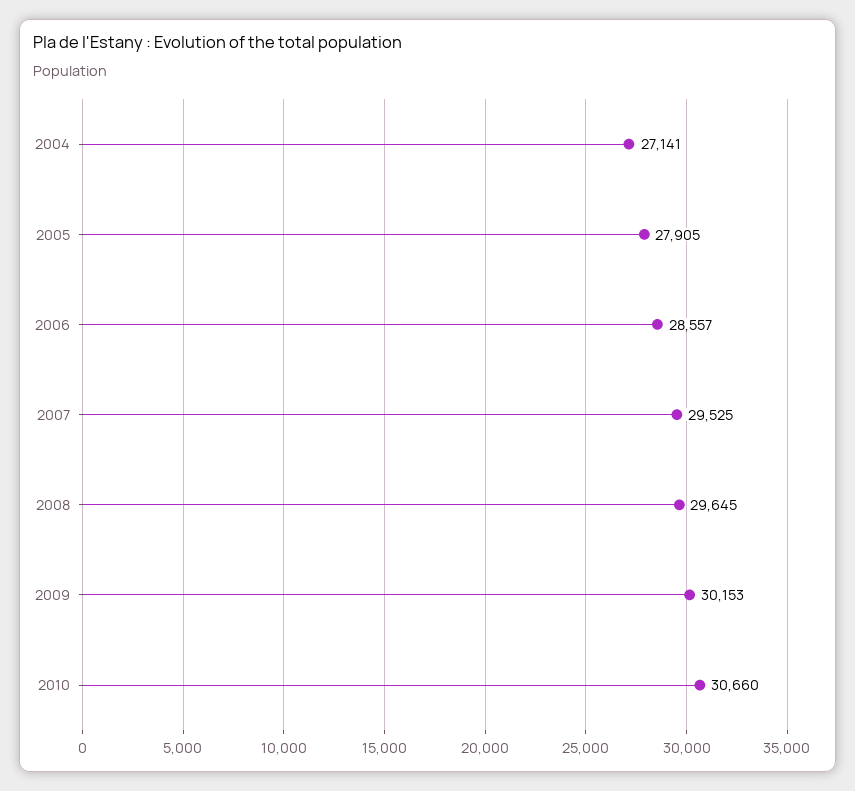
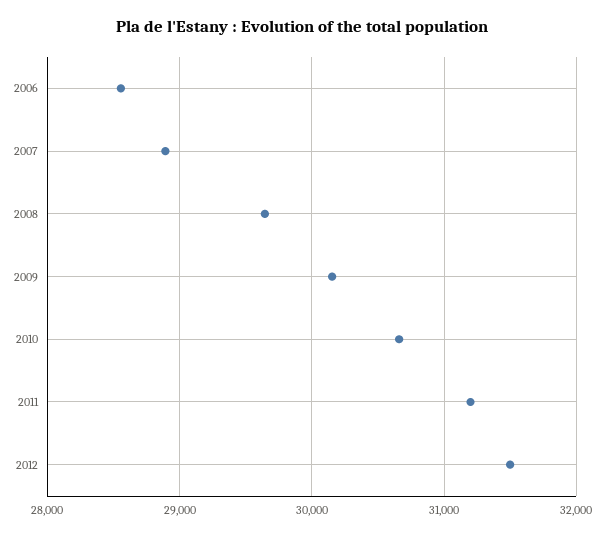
2004: 27141 -> none
2005: 27905 -> none
2007: 29525 -> 28900
2011: none -> 31200
2012: none -> 31500

